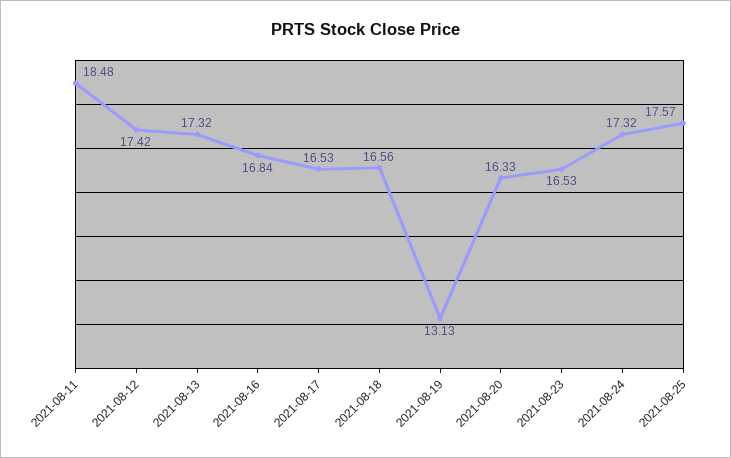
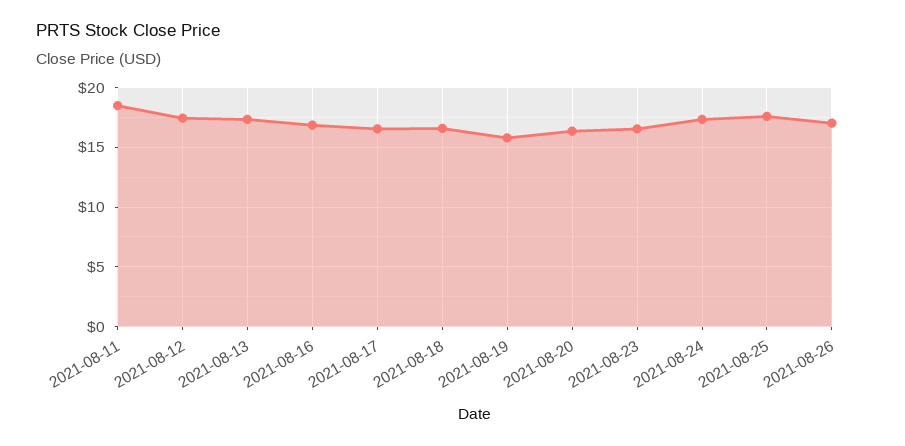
2021-08-19: 13.13 -> 16
2021-08-26: none -> 17

